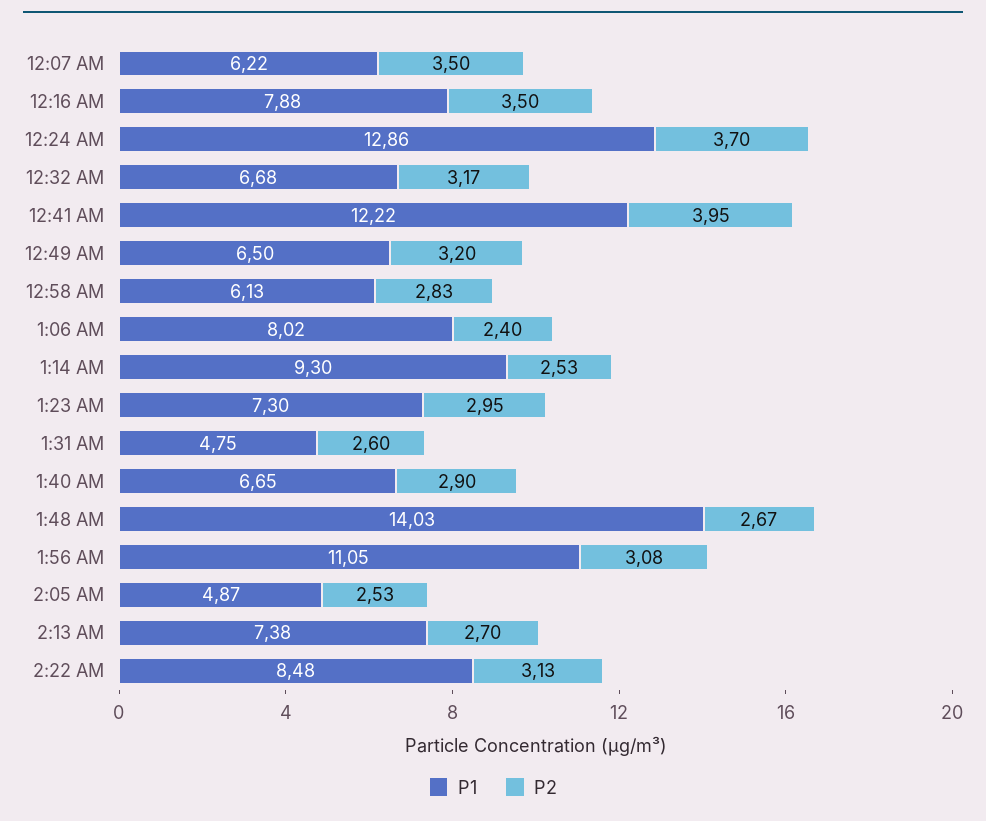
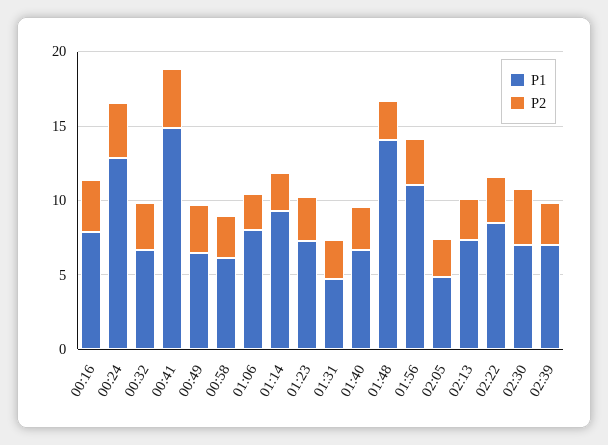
P1, 12:07 AM: 6.22 -> none
P2, 12:07 AM: 3.5 -> none
P1, 12:41 AM: 12.22 -> 15
P1, 02:30: none -> 7
P2, 02:30: none -> 4
P1, 02:39: none -> 7
P2, 02:39: none -> 3

